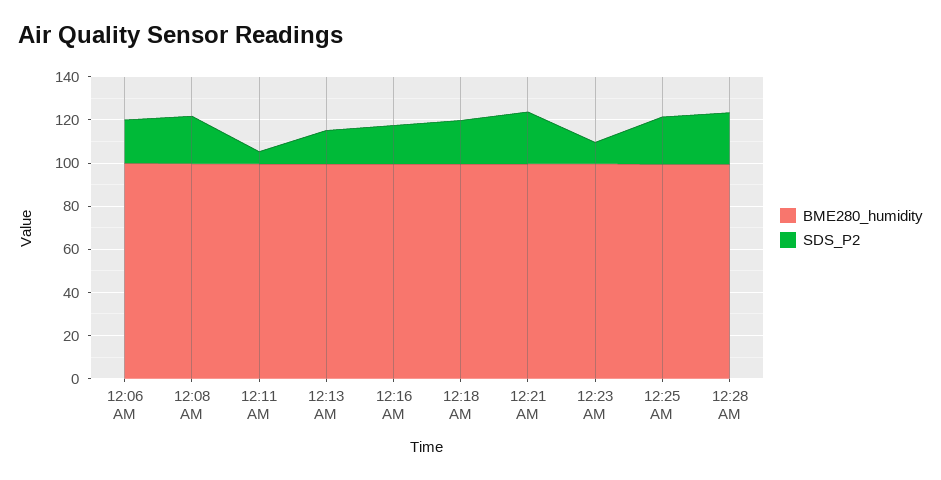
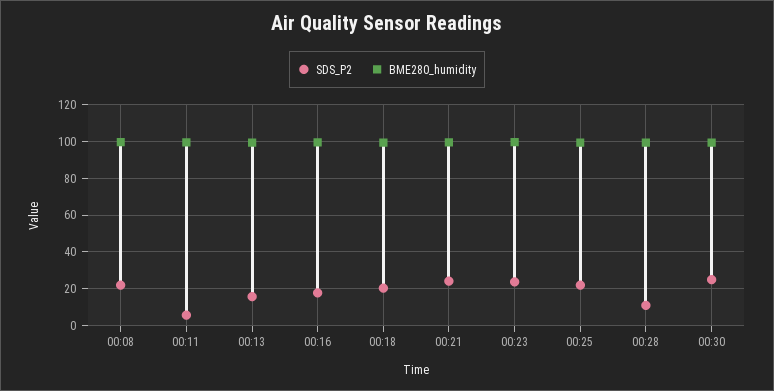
BME280_humidity, 12:06 AM: 100 -> none
SDS_P2, 12:06 AM: 20 -> none
SDS_P2, 12:23 AM: 10 -> 25
SDS_P2, 12:28 AM: 25 -> 10
SDS_P2, 00:30: none -> 25
BME280_humidity, 00:30: none -> 100

